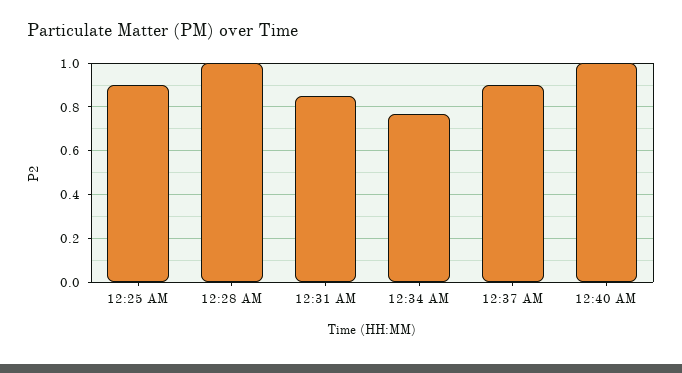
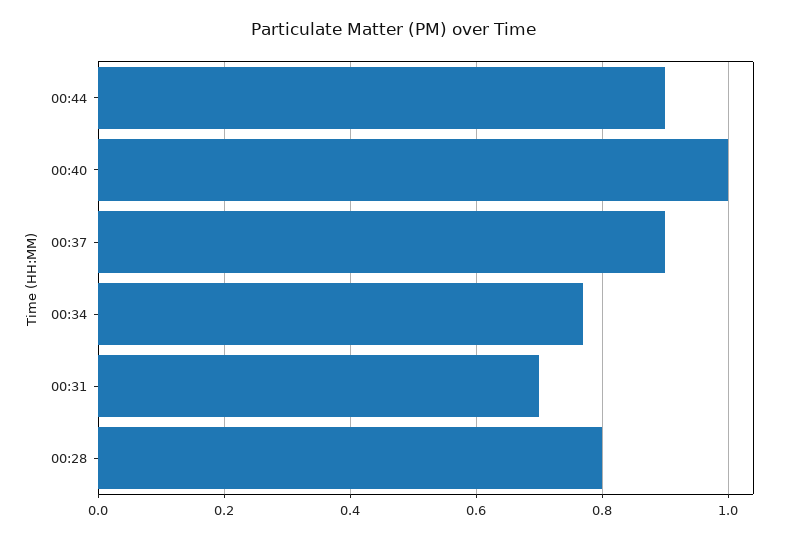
12:25 AM: 0.9 -> none
12:28 AM: 1 -> 0.8
12:31 AM: 0.85 -> 0.7
00:44: none -> 0.9

